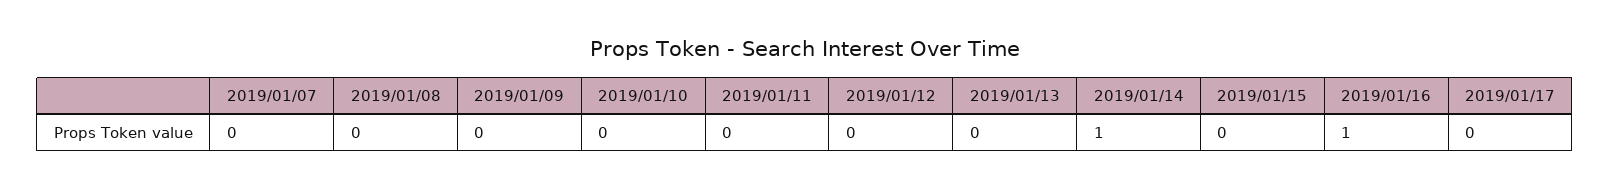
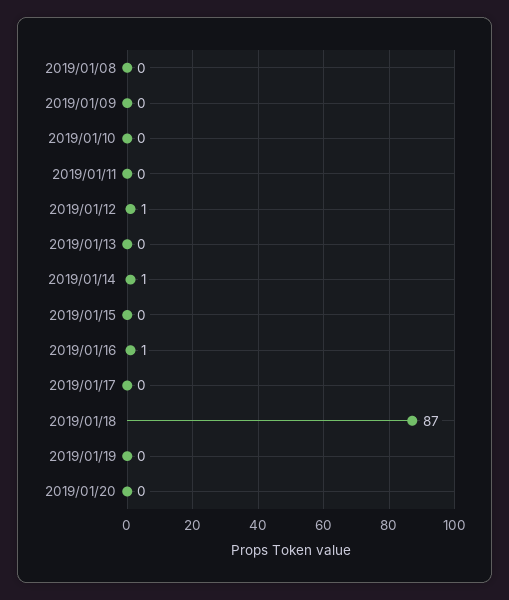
2019/01/07: 0 -> none
2019/01/12: 0 -> 1
2019/01/18: none -> 87
2019/01/19: none -> 0
2019/01/20: none -> 0

